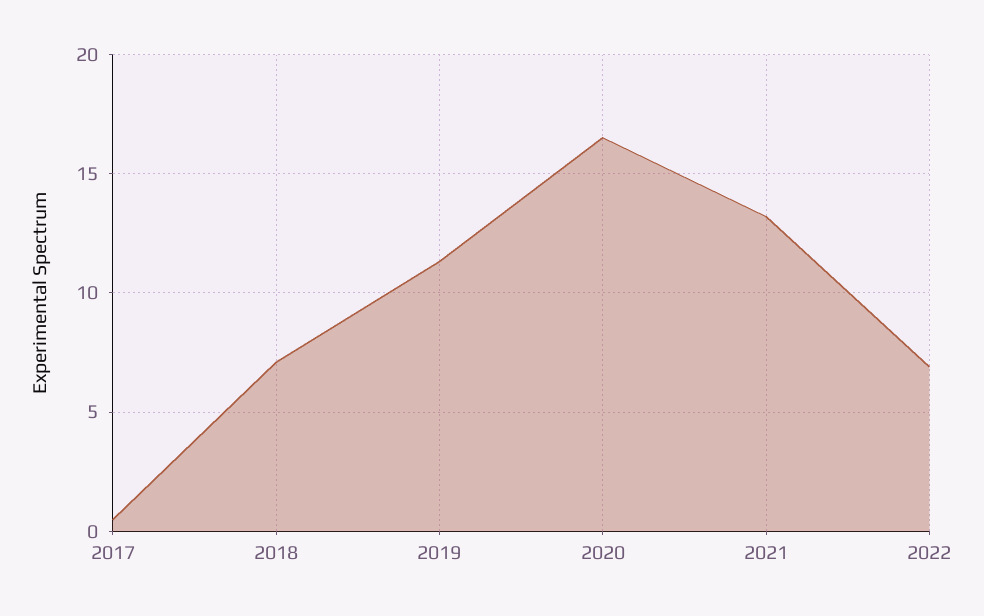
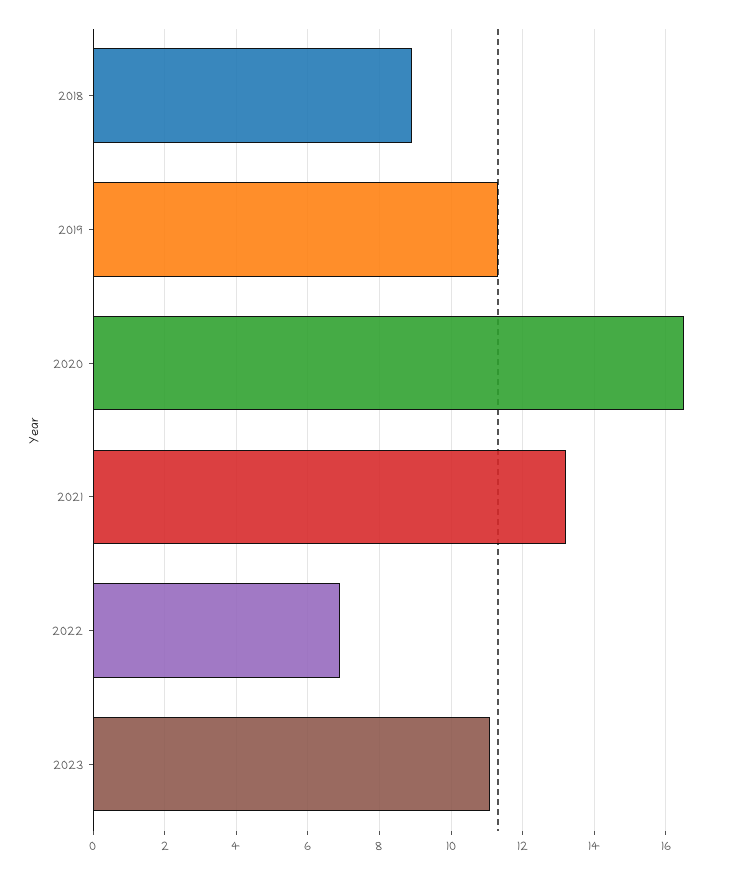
2017: 0.5 -> none
2018: 7 -> 9
2023: none -> 11

